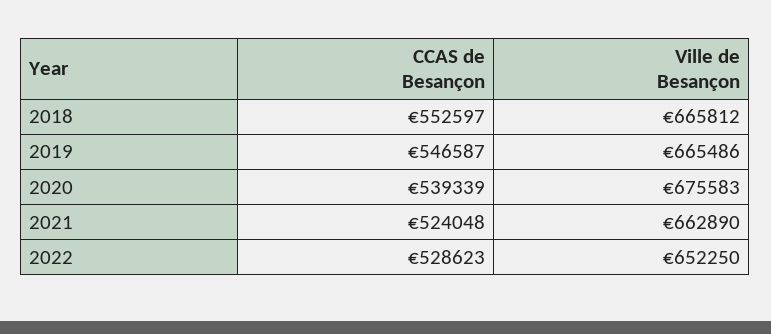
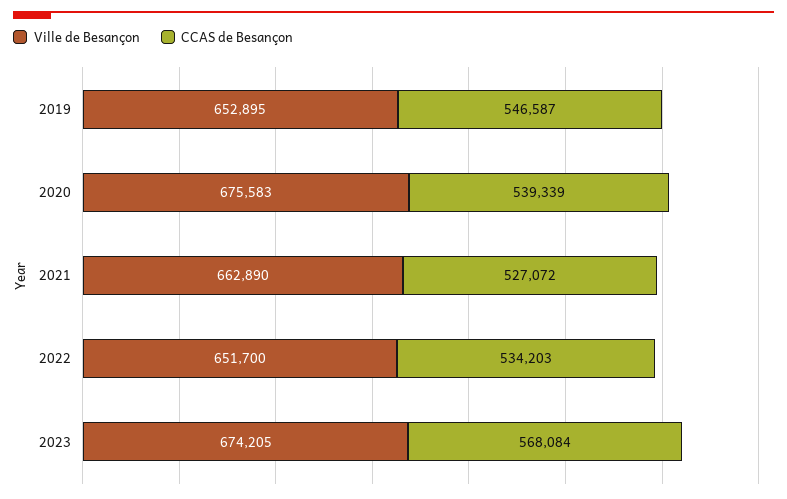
CCAS de Besançon, 2018: 552597 -> none
Ville de Besançon, 2018: 665812 -> none
Ville de Besançon, 2019: 665486 -> 652895
CCAS de Besançon, 2021: 524048 -> 527072
CCAS de Besançon, 2022: 528623 -> 534203
Ville de Besançon, 2022: 652250 -> 651700
Ville de Besançon, 2023: none -> 674205
CCAS de Besançon, 2023: none -> 568084

